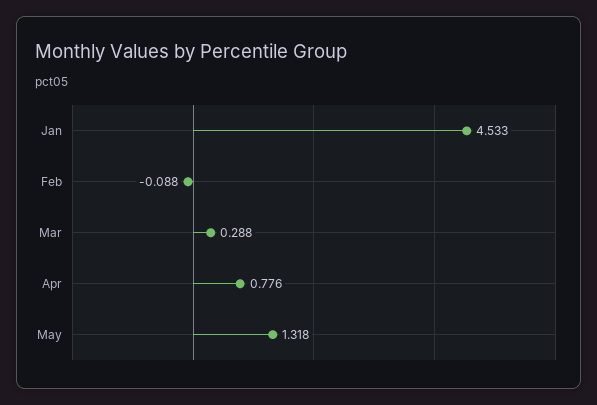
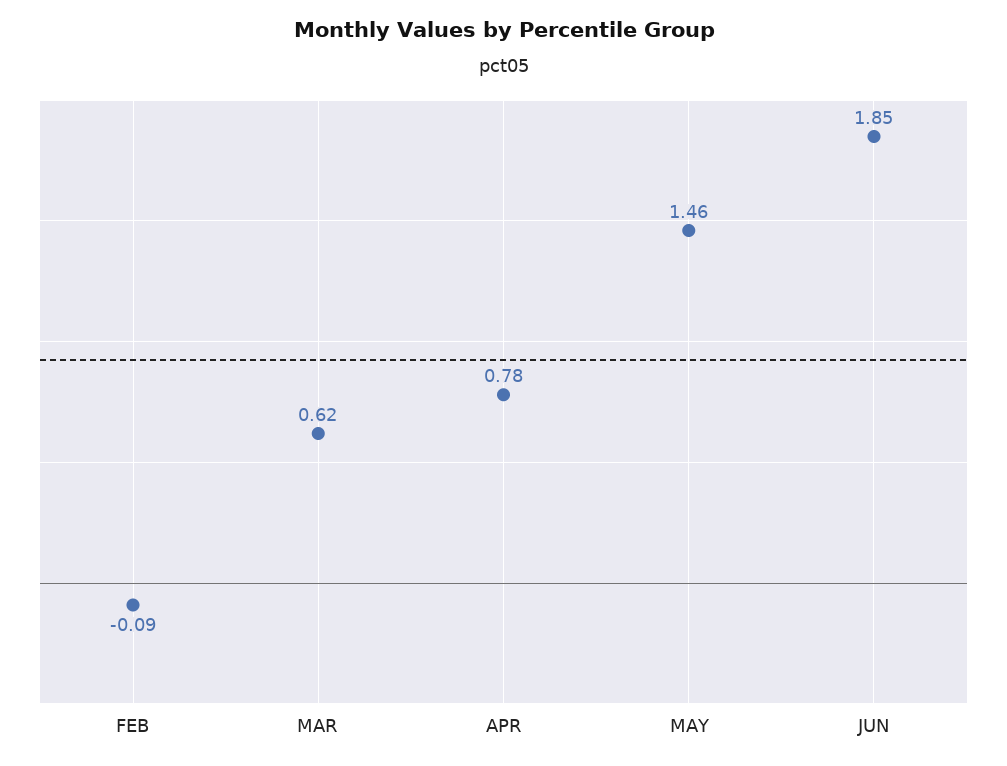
Jan: 4.533 -> none
Mar: 0.288 -> 0.62
May: 1.318 -> 1.46
JUN: none -> 1.85

